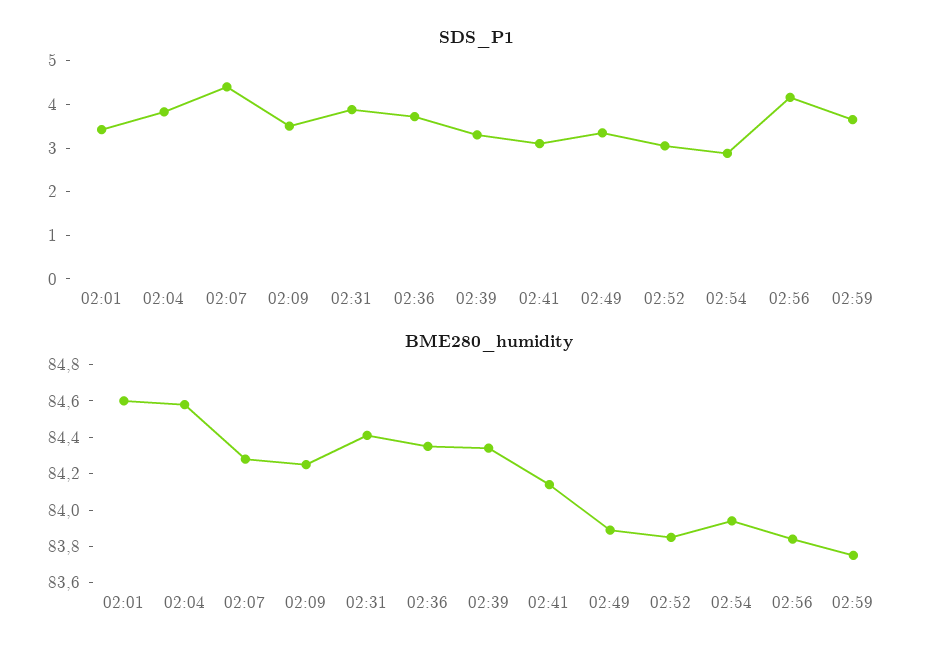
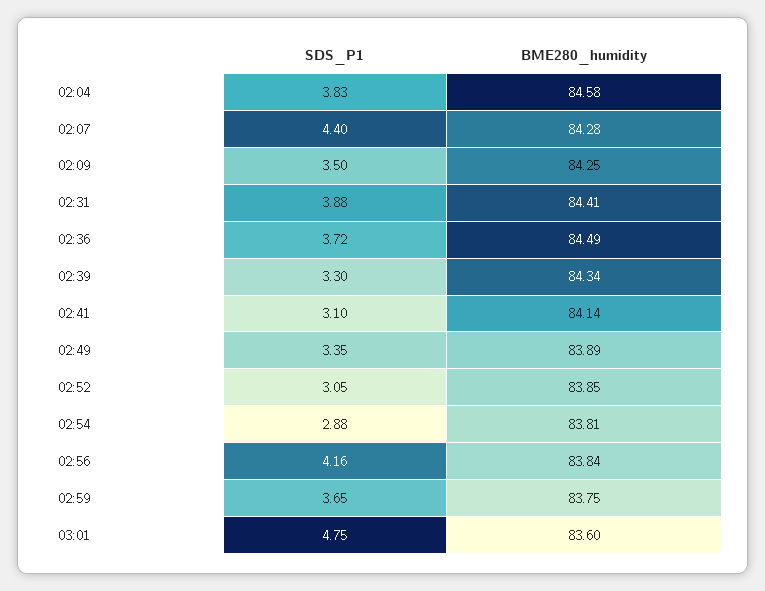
SDS_P1, 02:01: 3.4 -> none
BME280_humidity, 02:01: 84.6 -> none
BME280_humidity, 02:36: 84.35 -> 84.49
BME280_humidity, 02:54: 83.95 -> 83.81
SDS_P1, 03:01: none -> 4.75
BME280_humidity, 03:01: none -> 83.6

